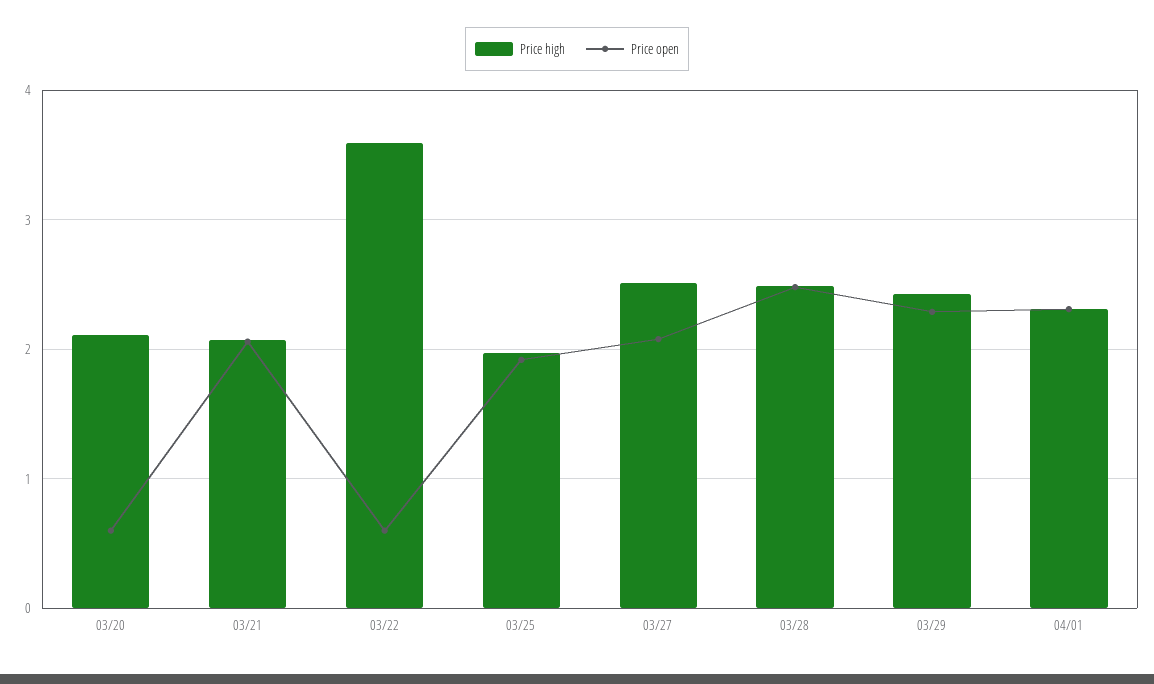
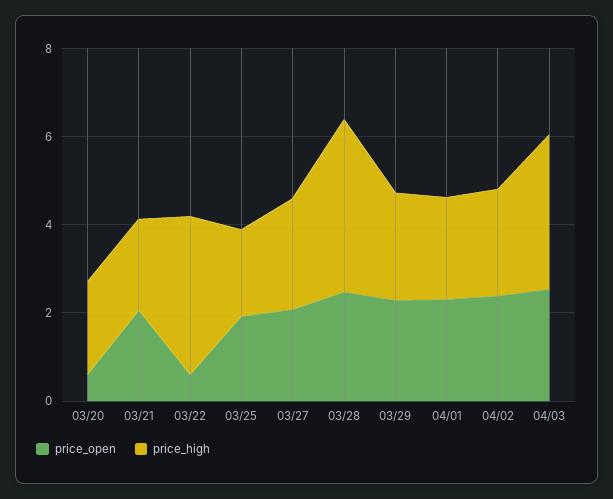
Price high, 03/28: 2.5 -> 4
Price open, 04/02: none -> 2.5
Price high, 04/02: none -> 2.5
Price open, 04/03: none -> 2.5
Price high, 04/03: none -> 3.5

